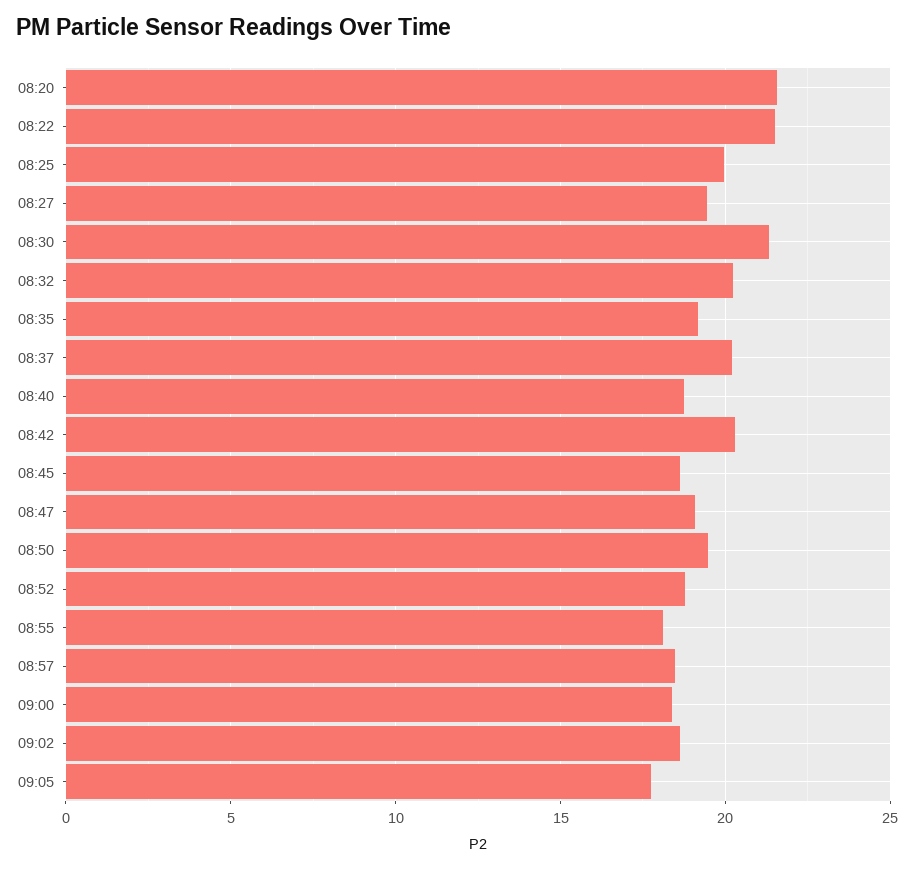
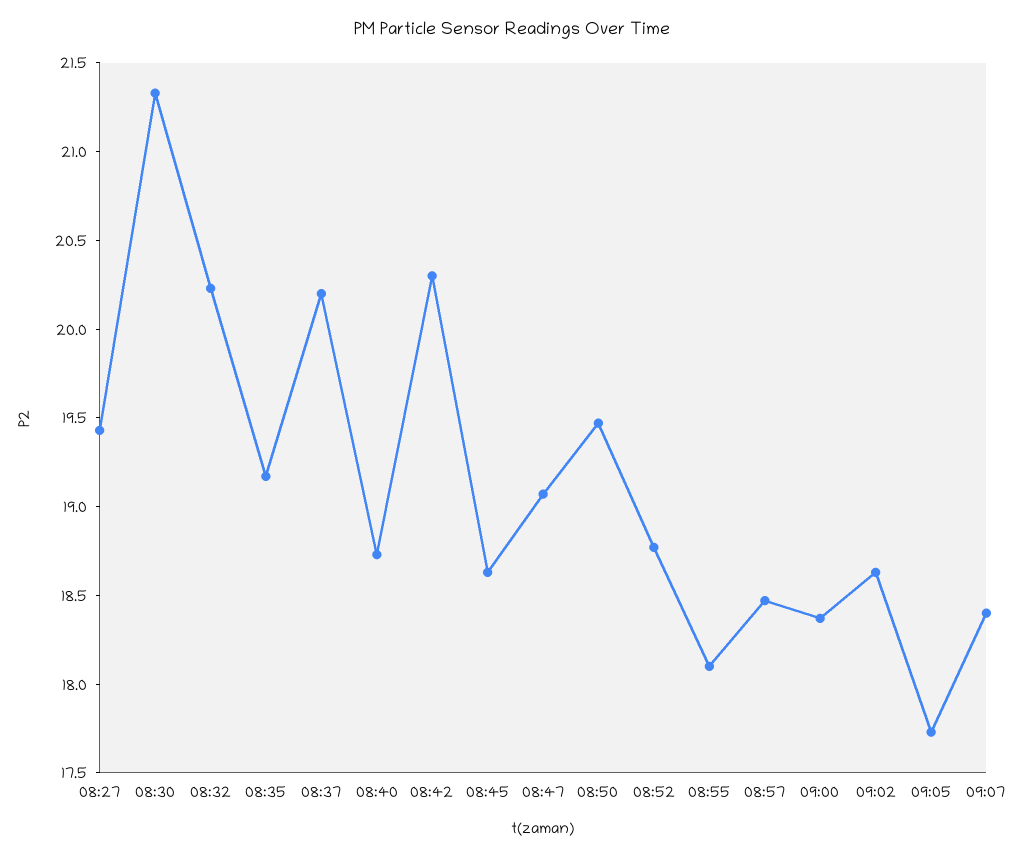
08:20: 21.5 -> none
08:22: 21.5 -> none
08:25: 20 -> none
09:07: none -> 18.4

